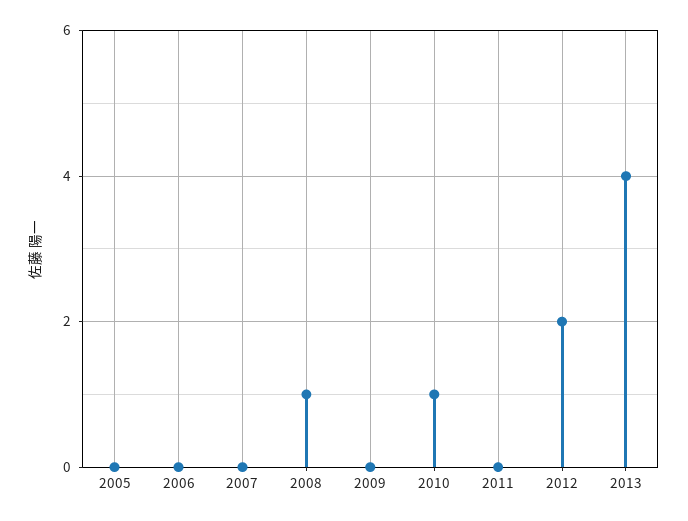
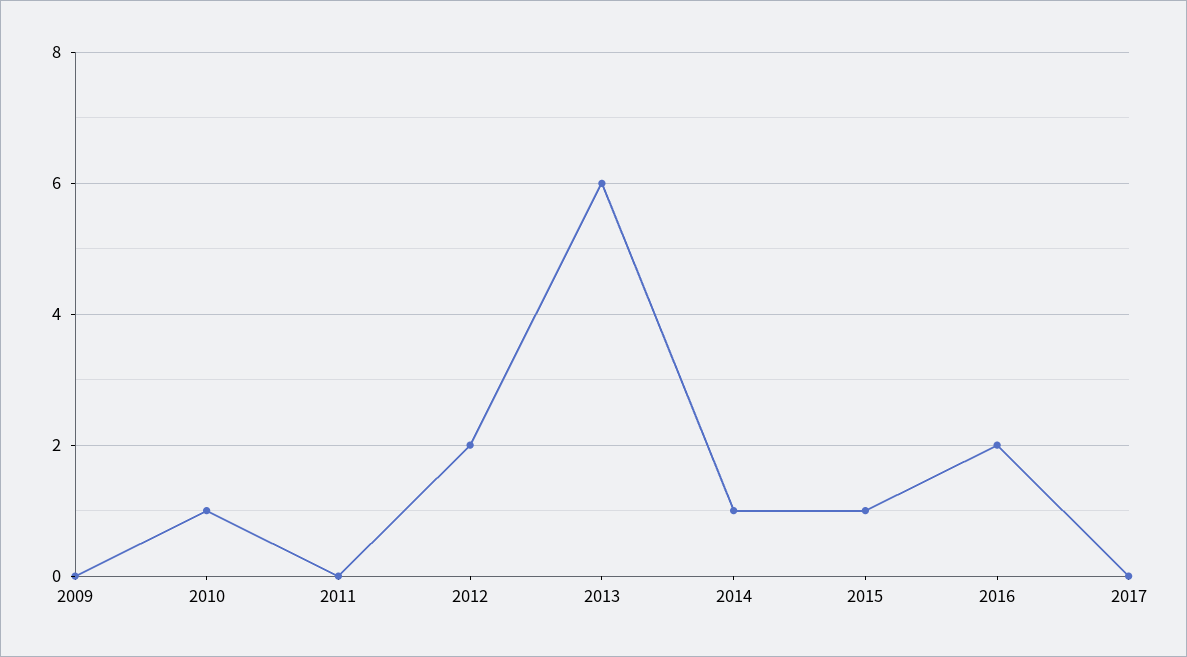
2005: 0 -> none
2006: 0 -> none
2007: 0 -> none
2008: 1 -> none
2013: 4 -> 6
2014: none -> 1
2015: none -> 1
2016: none -> 2
2017: none -> 0

